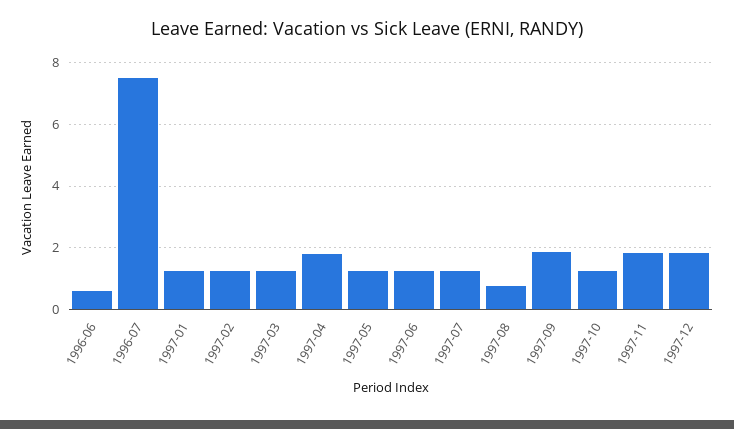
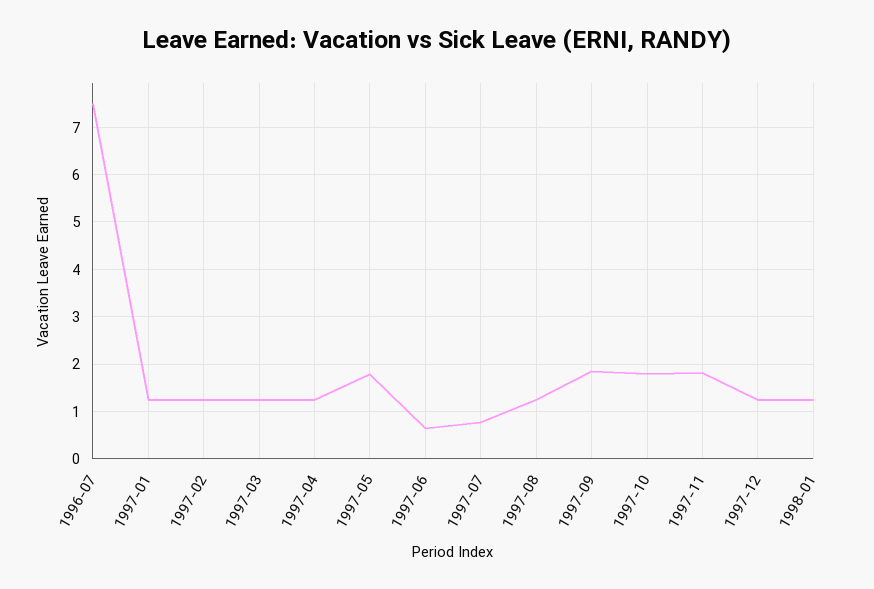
1996-06: 0.6 -> none
1997-04: 1.8 -> 1.2
1997-05: 1.2 -> 1.8
1997-06: 1.2 -> 0.6
1997-07: 1.2 -> 0.8
1997-08: 0.8 -> 1.2
1997-10: 1.2 -> 1.8
1997-12: 1.8 -> 1.2
1998-01: none -> 1.2

